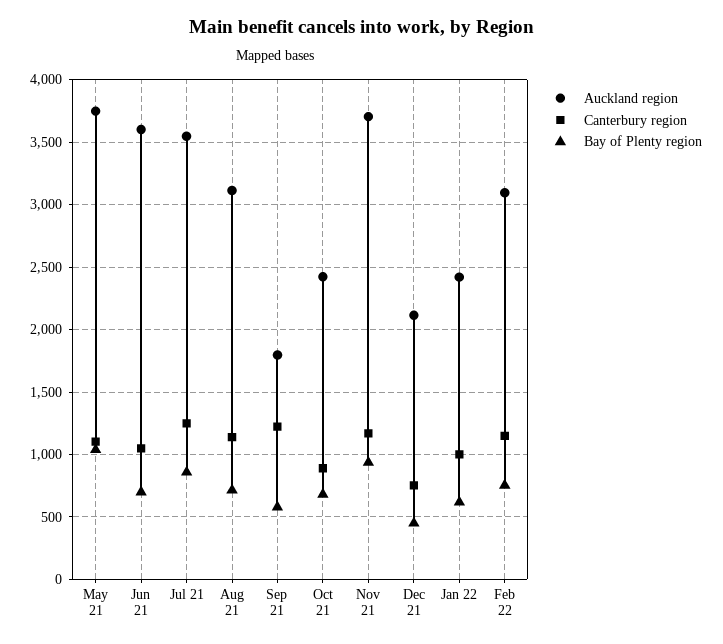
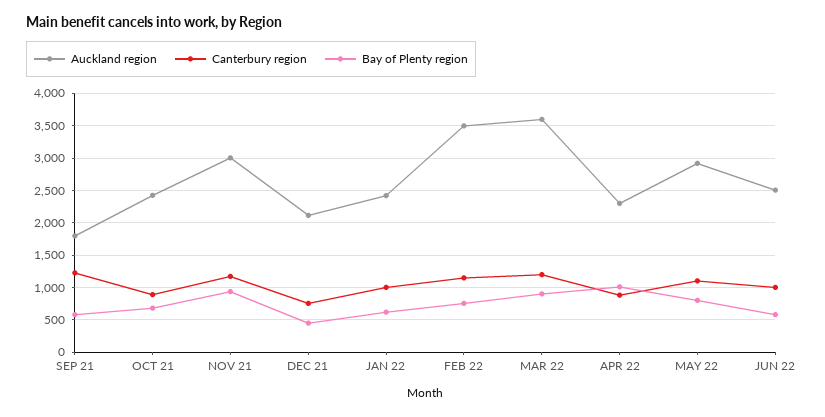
Auckland region, May 21: 3750 -> none
Canterbury region, May 21: 1100 -> none
Bay of Plenty region, May 21: 1050 -> none
Auckland region, Jun 21: 3600 -> none
Canterbury region, Jun 21: 1050 -> none
Bay of Plenty region, Jun 21: 700 -> none
Auckland region, Jul 21: 3550 -> none
Canterbury region, Jul 21: 1250 -> none
Bay of Plenty region, Jul 21: 850 -> none
Auckland region, Aug 21: 3100 -> none
Canterbury region, Aug 21: 1150 -> none
Bay of Plenty region, Aug 21: 700 -> none
Auckland region, Nov 21: 3700 -> 3000
Auckland region, Feb 22: 3100 -> 3500
Auckland region, MAR 22: none -> 3600
Canterbury region, MAR 22: none -> 1200
Bay of Plenty region, MAR 22: none -> 900
Auckland region, APR 22: none -> 2300
Canterbury region, APR 22: none -> 900
Bay of Plenty region, APR 22: none -> 1000
Auckland region, MAY 22: none -> 2900
Canterbury region, MAY 22: none -> 1100
Bay of Plenty region, MAY 22: none -> 800
Auckland region, JUN 22: none -> 2500
Canterbury region, JUN 22: none -> 1000
Bay of Plenty region, JUN 22: none -> 600

